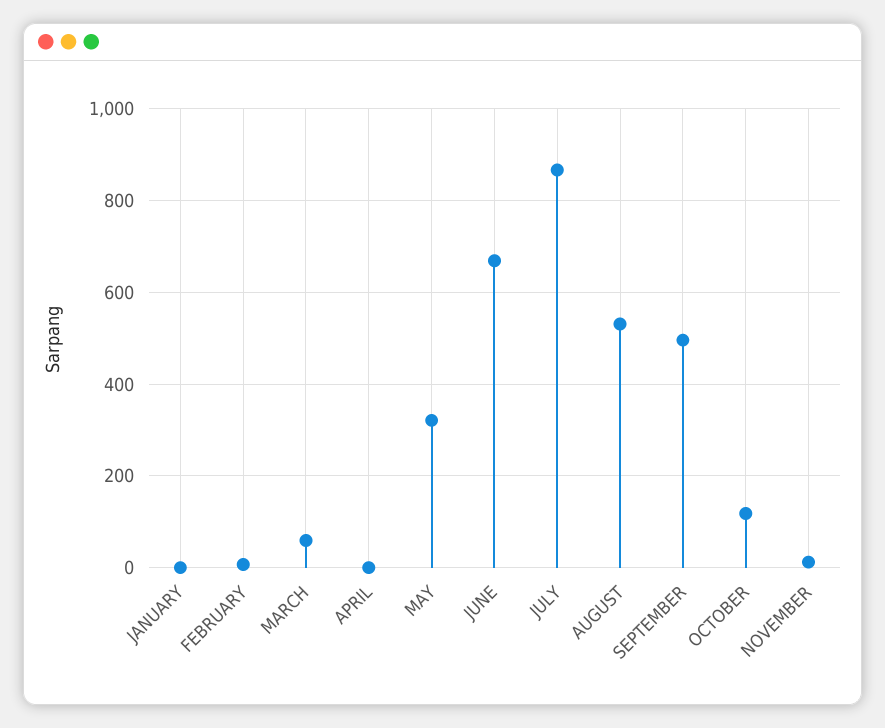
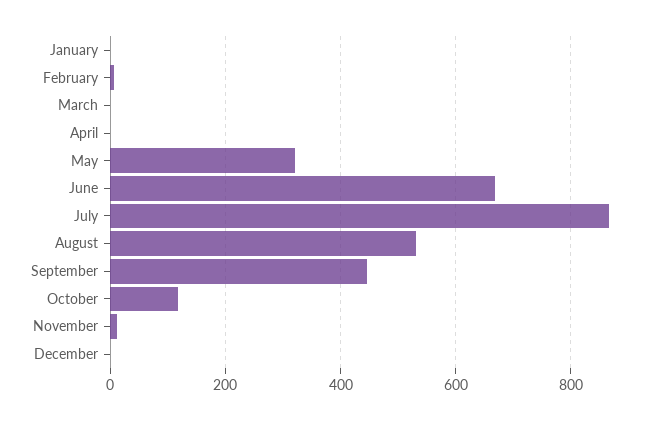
MARCH: 60 -> 0
SEPTEMBER: 500 -> 440
December: none -> 0

